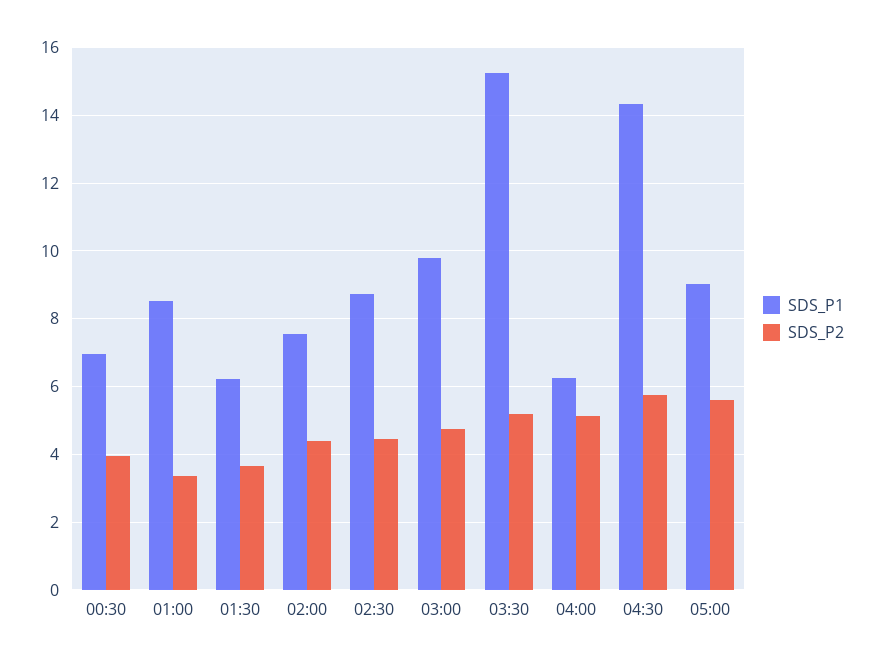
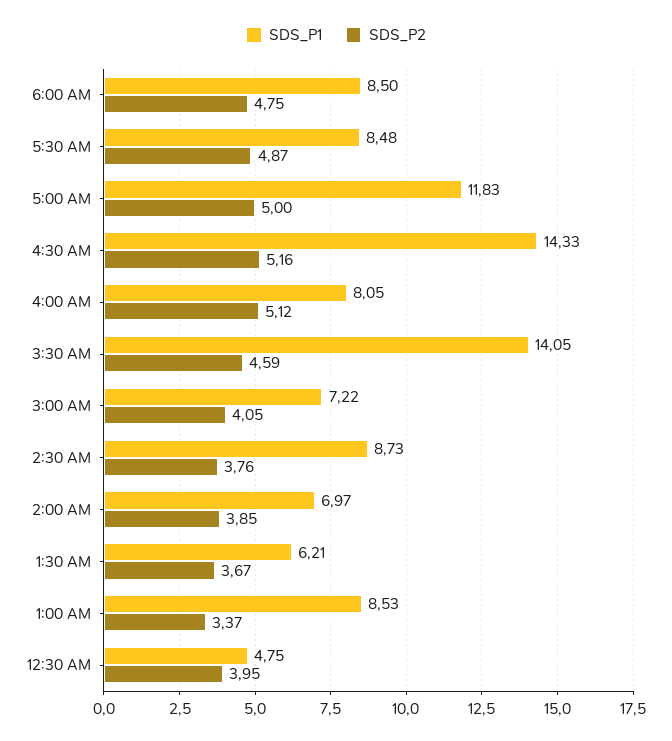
SDS_P1, 00:30: 7 -> 4.75
SDS_P1, 02:00: 7.6 -> 6.97
SDS_P2, 02:00: 4.4 -> 3.85
SDS_P2, 02:30: 4.4 -> 3.76
SDS_P1, 03:00: 9.8 -> 7.22
SDS_P2, 03:00: 4.8 -> 4.05
SDS_P1, 03:30: 15.2 -> 14.05
SDS_P2, 03:30: 5.2 -> 4.59
SDS_P1, 04:00: 6.2 -> 8.05
SDS_P2, 04:30: 5.8 -> 5.16
SDS_P1, 05:00: 9 -> 11.83
SDS_P2, 05:00: 5.6 -> 5
SDS_P1, 6:00 AM: none -> 8.5
SDS_P2, 6:00 AM: none -> 4.75
SDS_P1, 5:30 AM: none -> 8.48
SDS_P2, 5:30 AM: none -> 4.87

